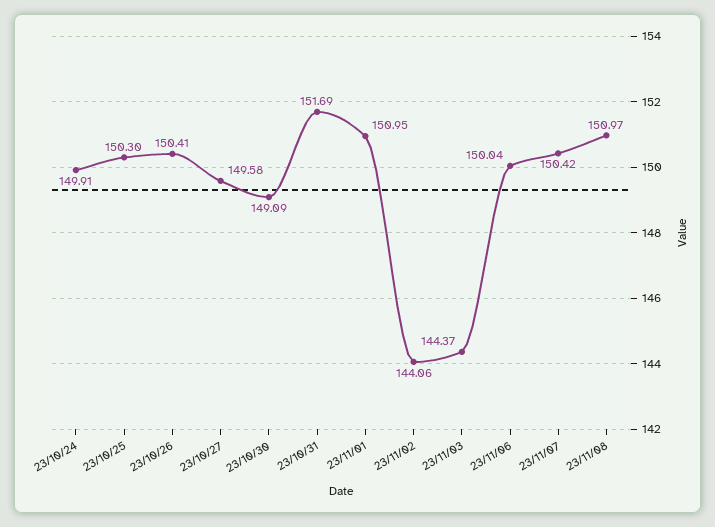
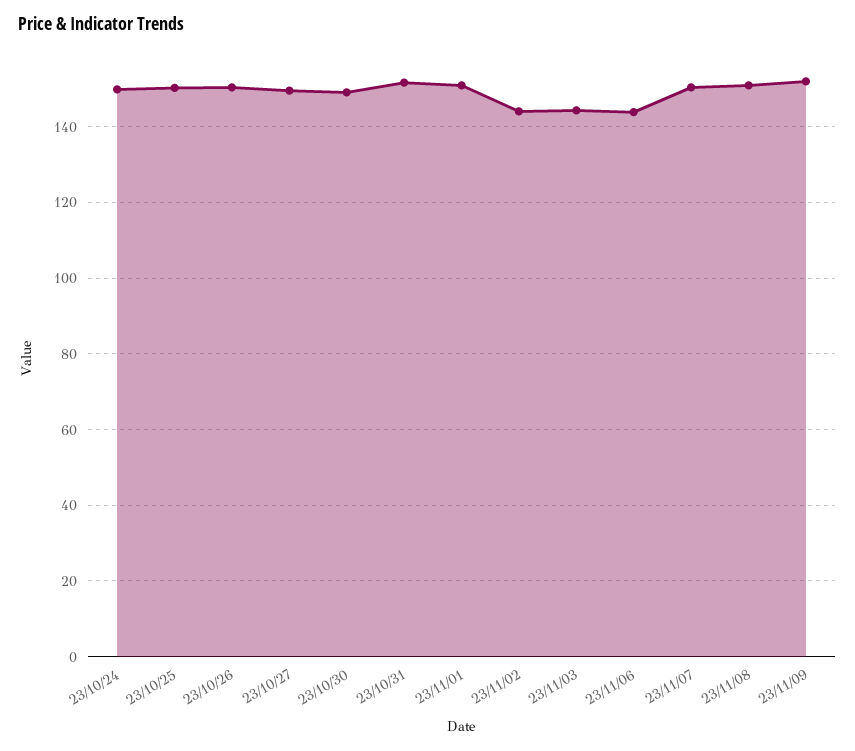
23/11/06: 150.04 -> 144
23/11/09: none -> 152

